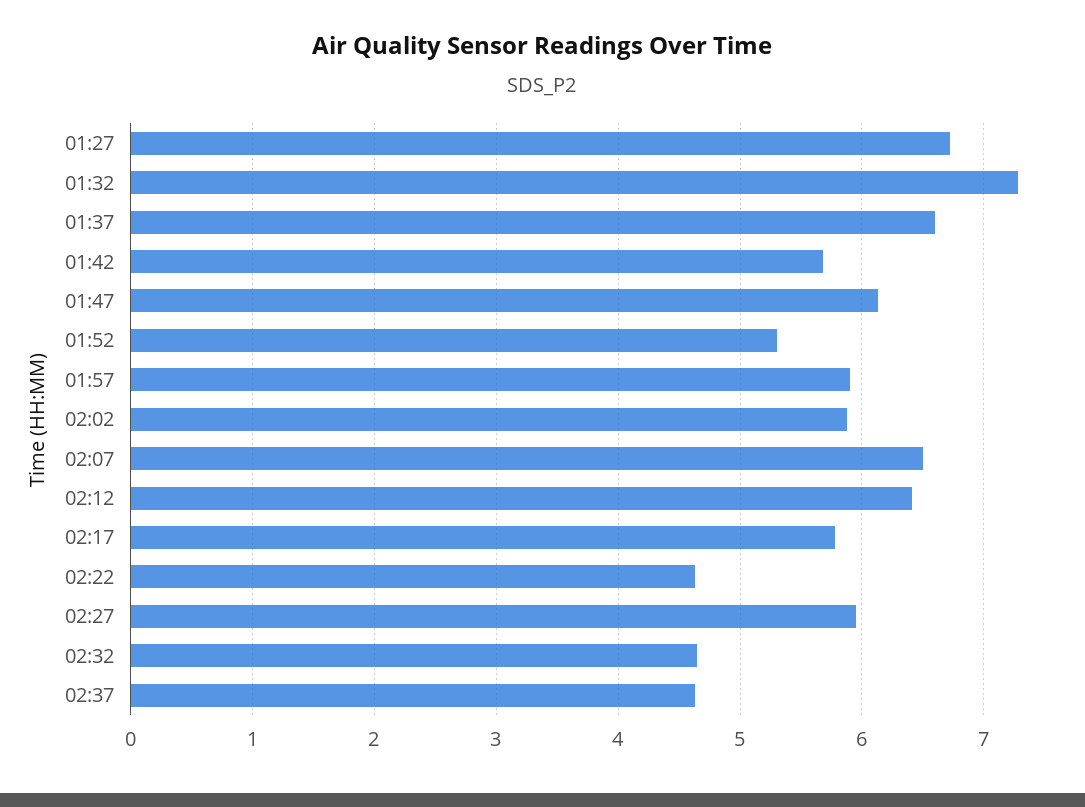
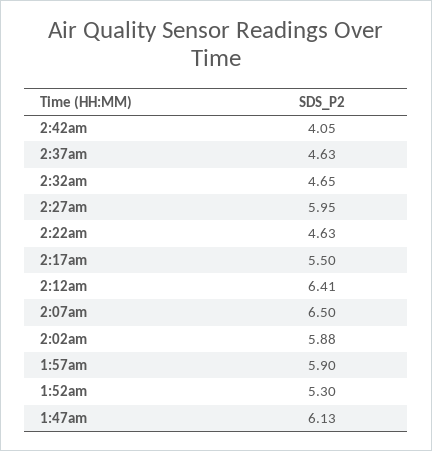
01:27: 6.7 -> none
01:32: 7.3 -> none
01:37: 6.6 -> none
01:42: 5.7 -> none
02:17: 5.8 -> 5.5
2:42am: none -> 4.05

